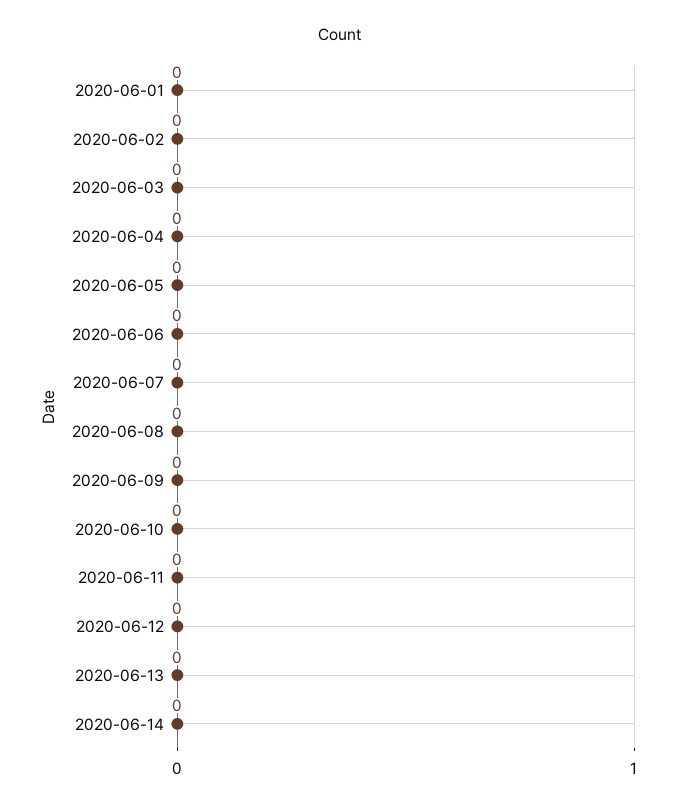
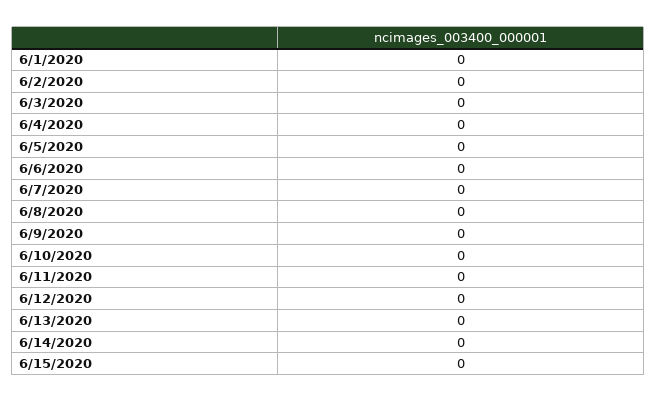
6/15/2020: none -> 0

